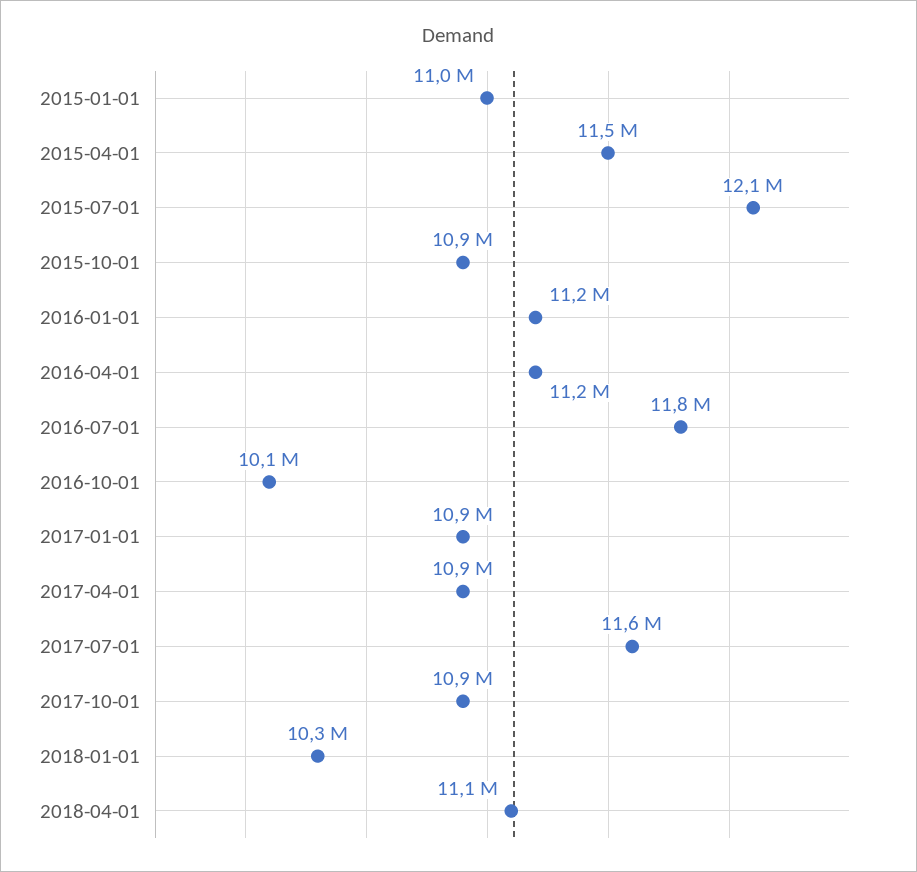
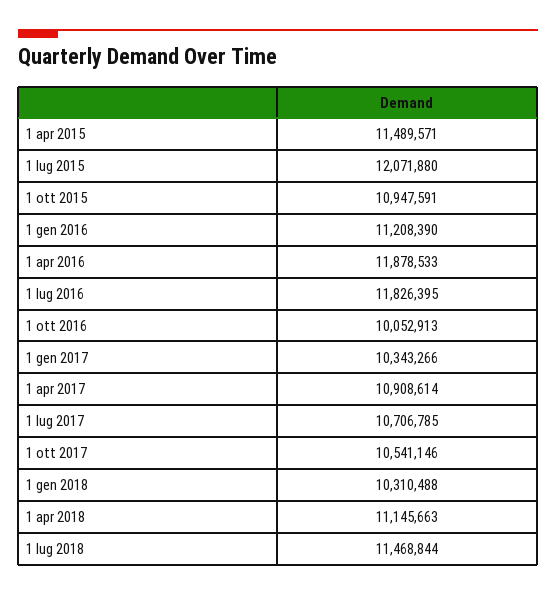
2015-01-01: 11000000 -> none
2016-04-01: 11200000 -> 11878533
2017-01-01: 10900000 -> 10343266
2017-07-01: 11600000 -> 10706785
2017-10-01: 10900000 -> 10541146
1 lug 2018: none -> 11468844

